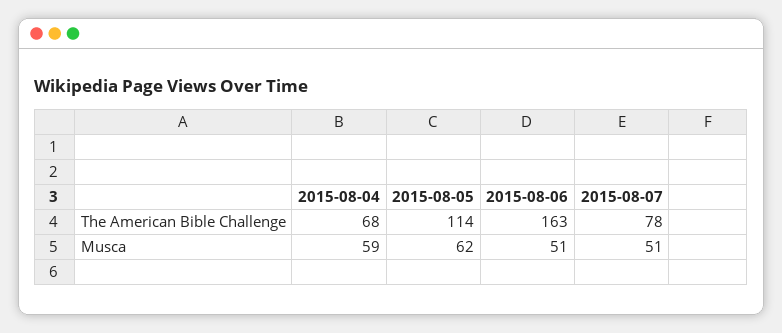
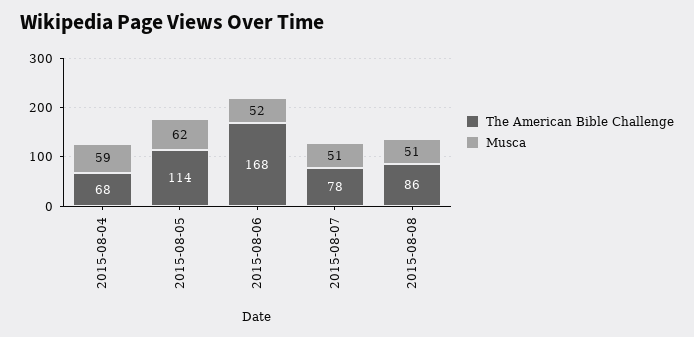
The American Bible Challenge, 2015-08-06: 163 -> 168
Musca, 2015-08-06: 51 -> 52
The American Bible Challenge, 2015-08-08: none -> 86
Musca, 2015-08-08: none -> 51

